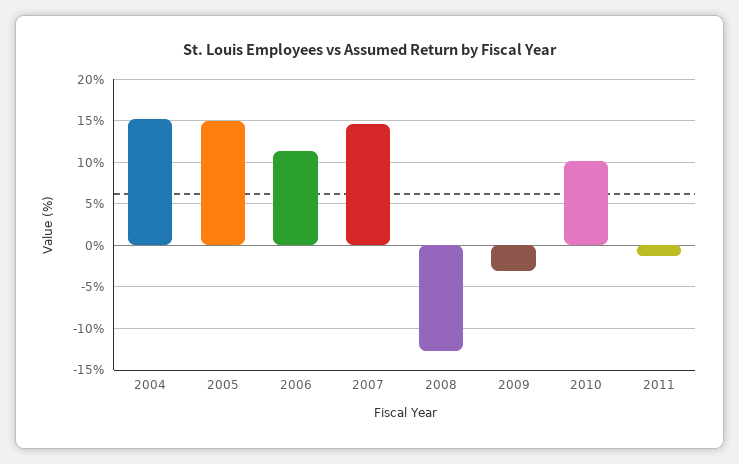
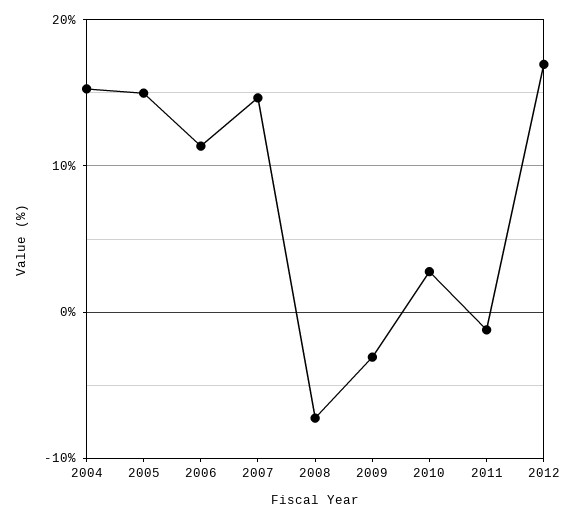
2008: -13 -> -7
2010: 10 -> 3
2012: none -> 17

